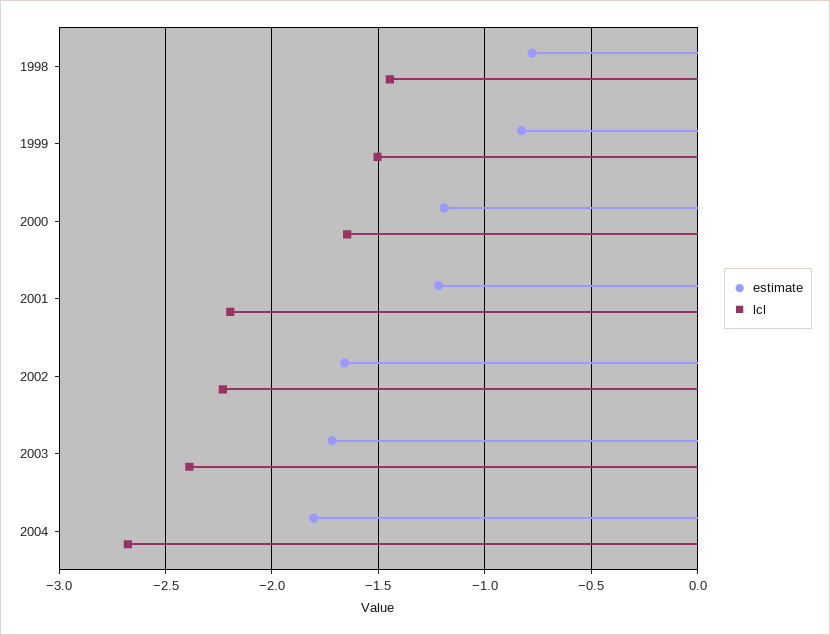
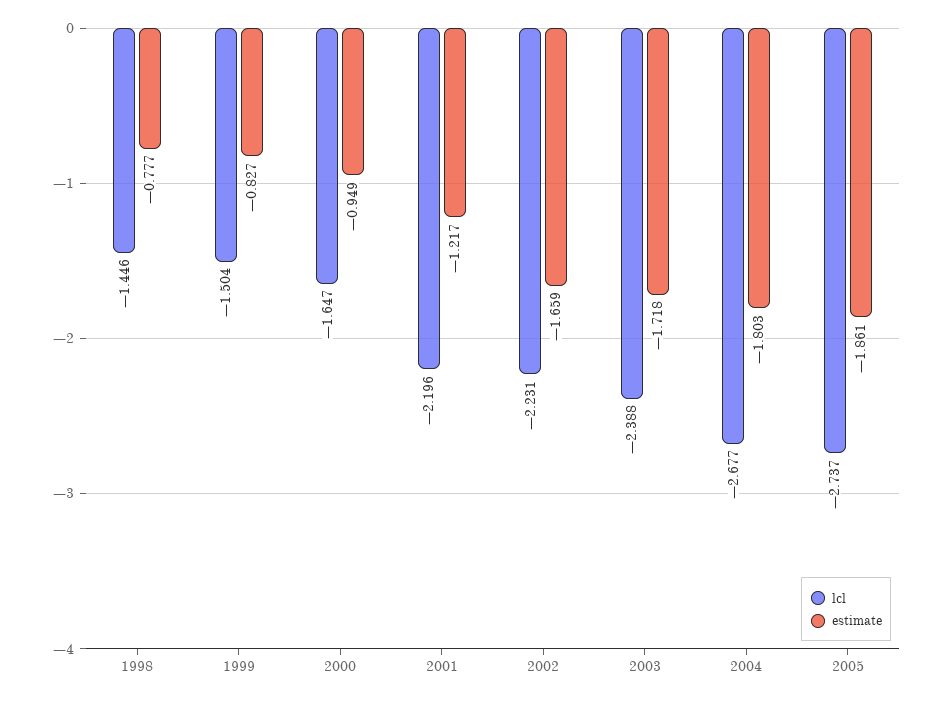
estimate, 2000: -1.2 -> -0.949
lcl, 2005: none -> -2.737
estimate, 2005: none -> -1.861

